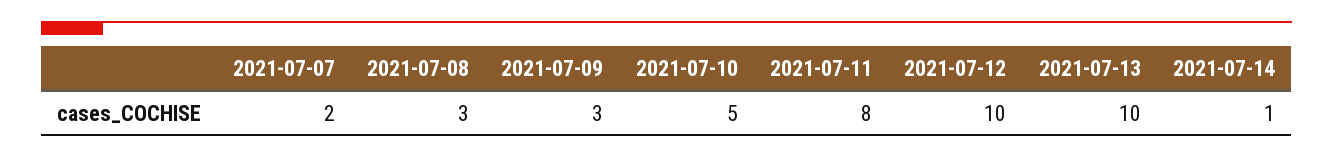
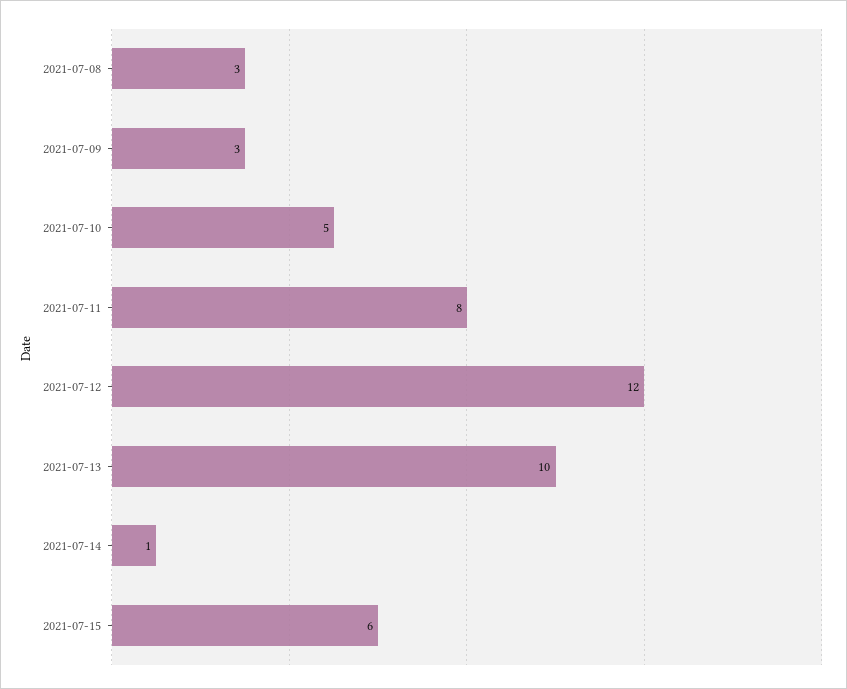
2021-07-07: 2 -> none
2021-07-12: 10 -> 12
2021-07-15: none -> 6

